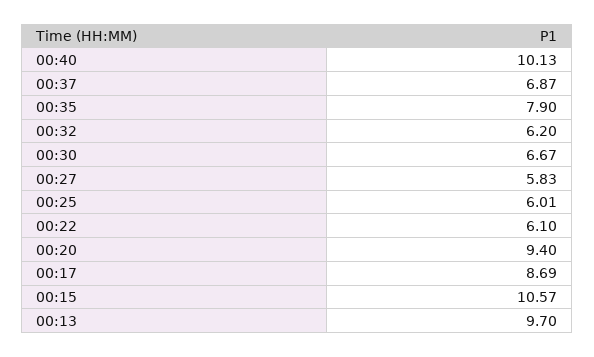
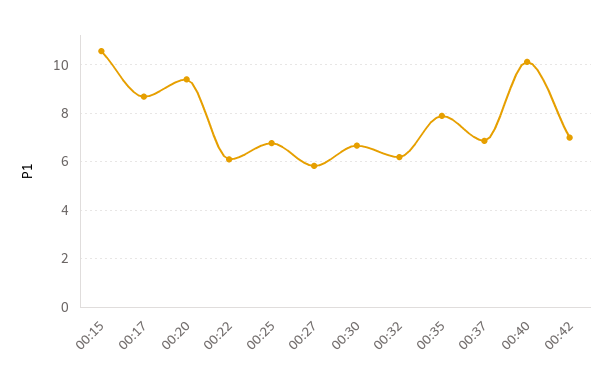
00:25: 6.01 -> 6.75
00:13: 9.7 -> none
00:42: none -> 7

